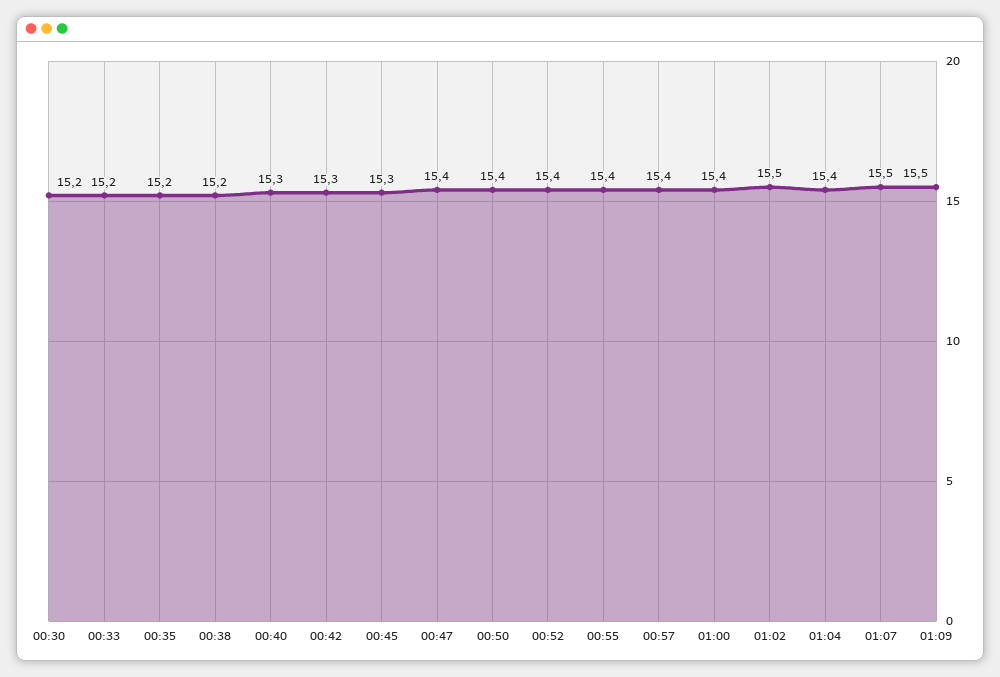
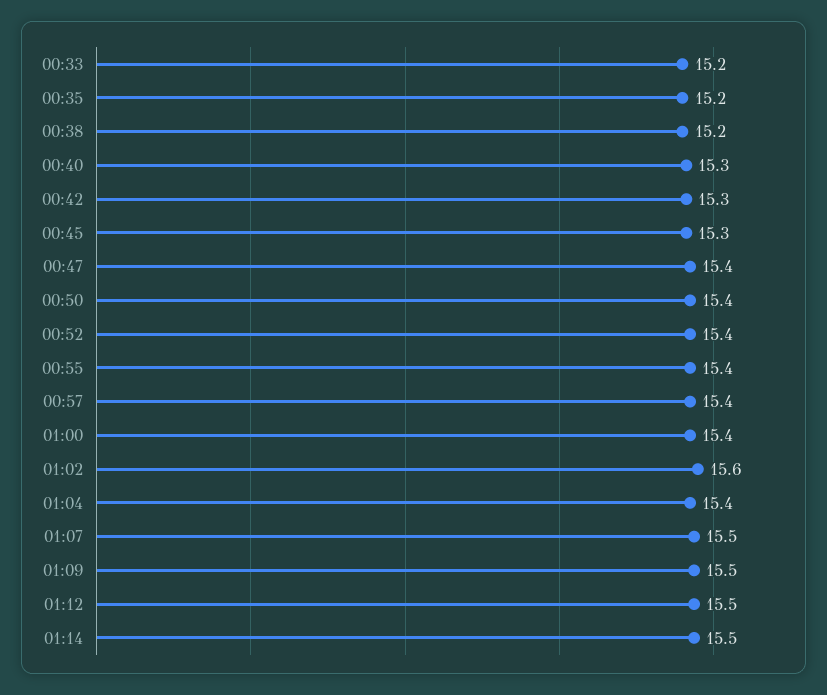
00:30: 15.2 -> none
01:02: 15.5 -> 15.6
01:12: none -> 15.5
01:14: none -> 15.5

